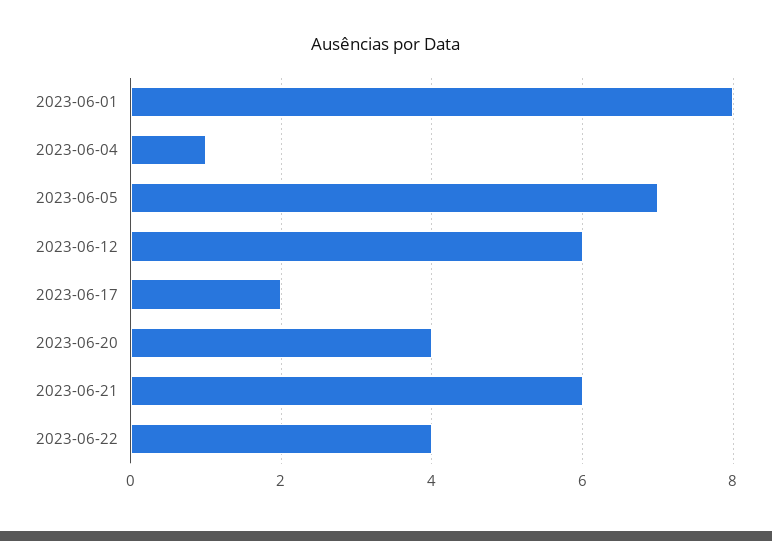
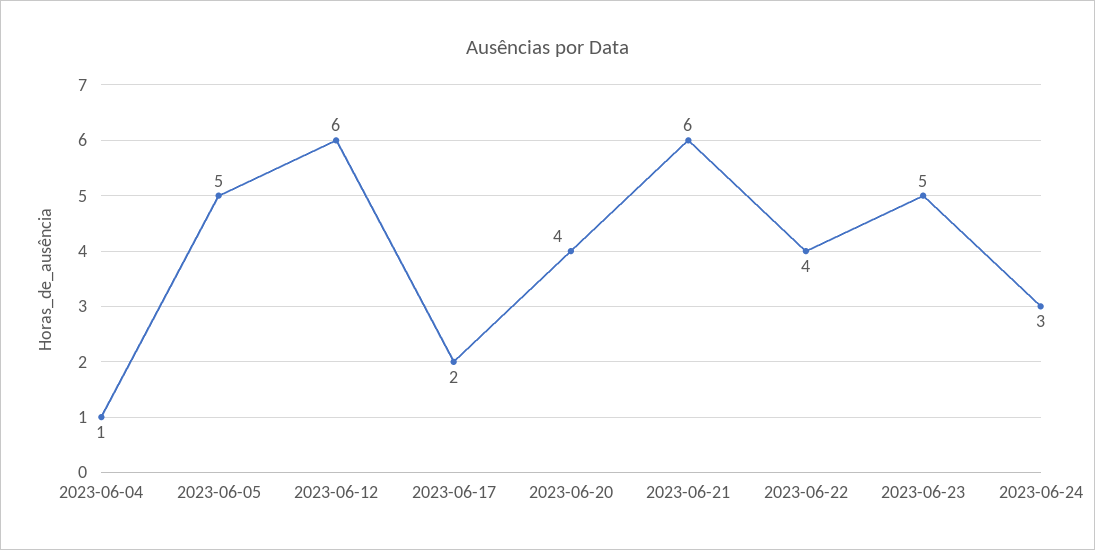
2023-06-01: 8 -> none
2023-06-05: 7 -> 5
2023-06-23: none -> 5
2023-06-24: none -> 3

